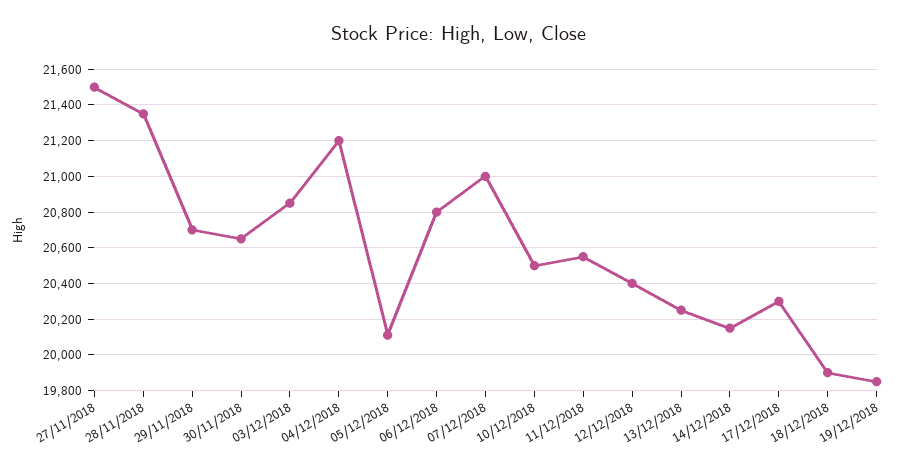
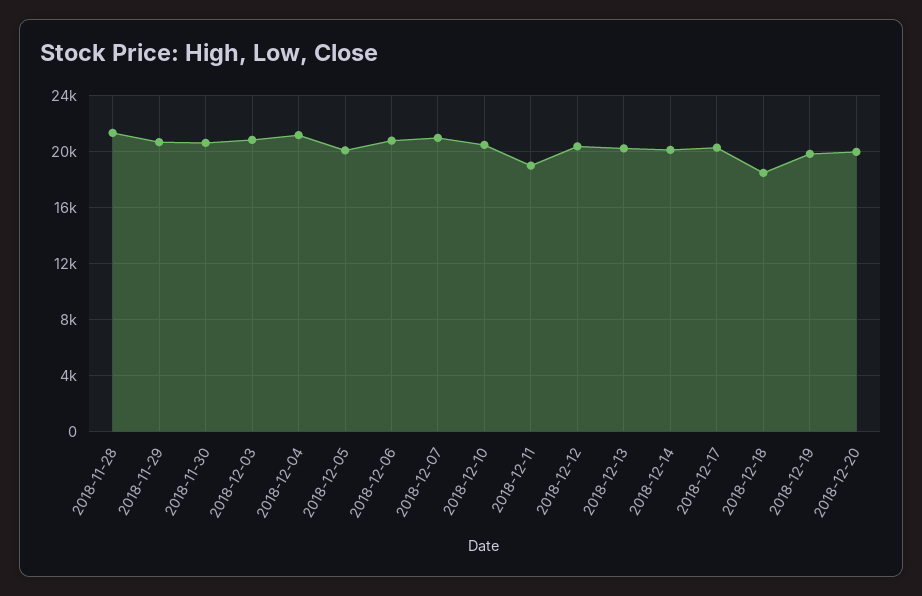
27/11/2018: 21500 -> none
11/12/2018: 20550 -> 19000
18/12/2018: 19900 -> 18500
2018-12-20: none -> 20000

